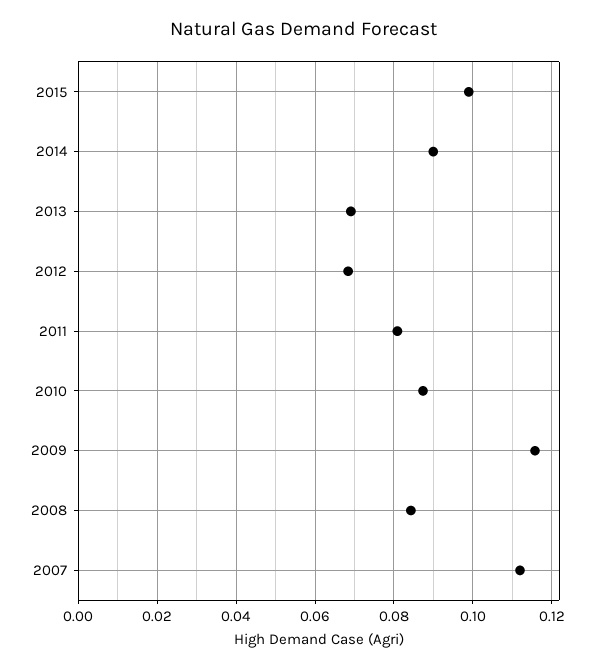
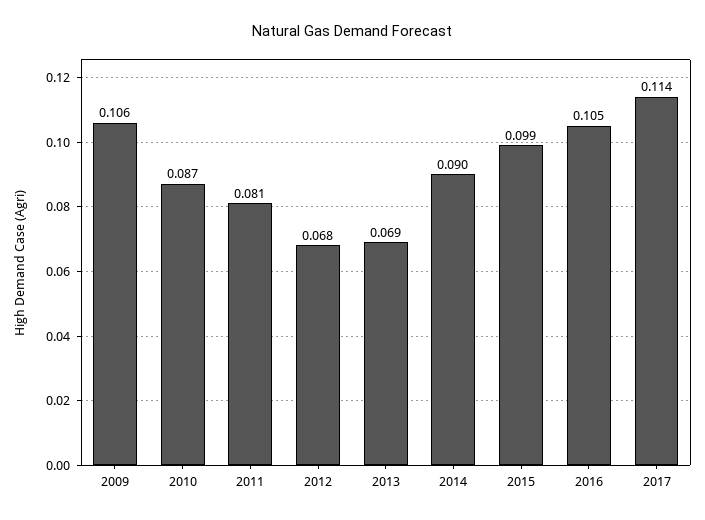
2009: 0.116 -> 0.106
2008: 0.084 -> none
2007: 0.112 -> none
2016: none -> 0.105
2017: none -> 0.114

